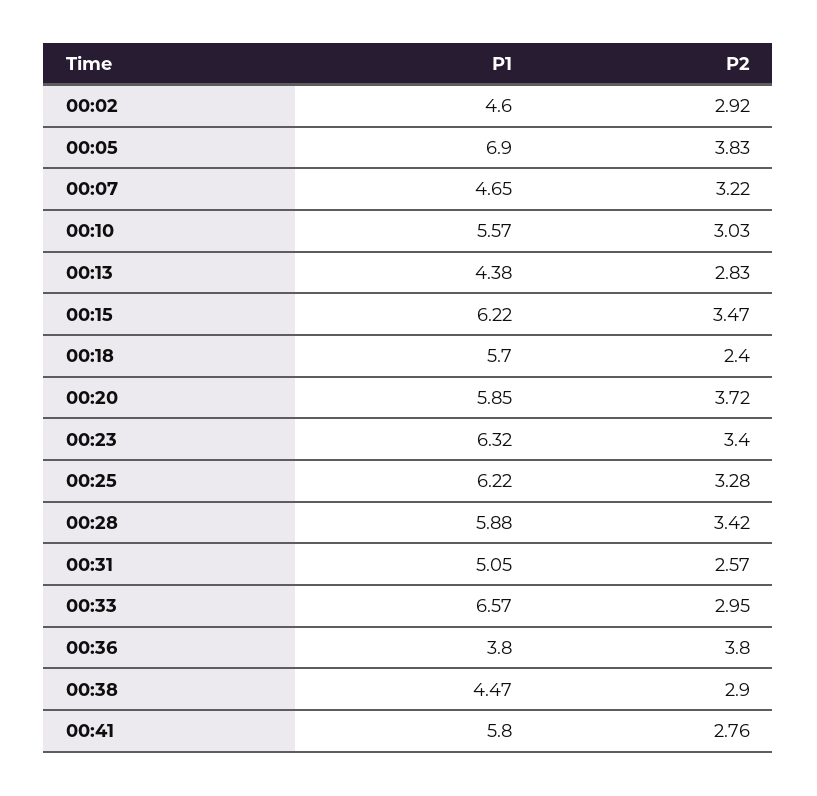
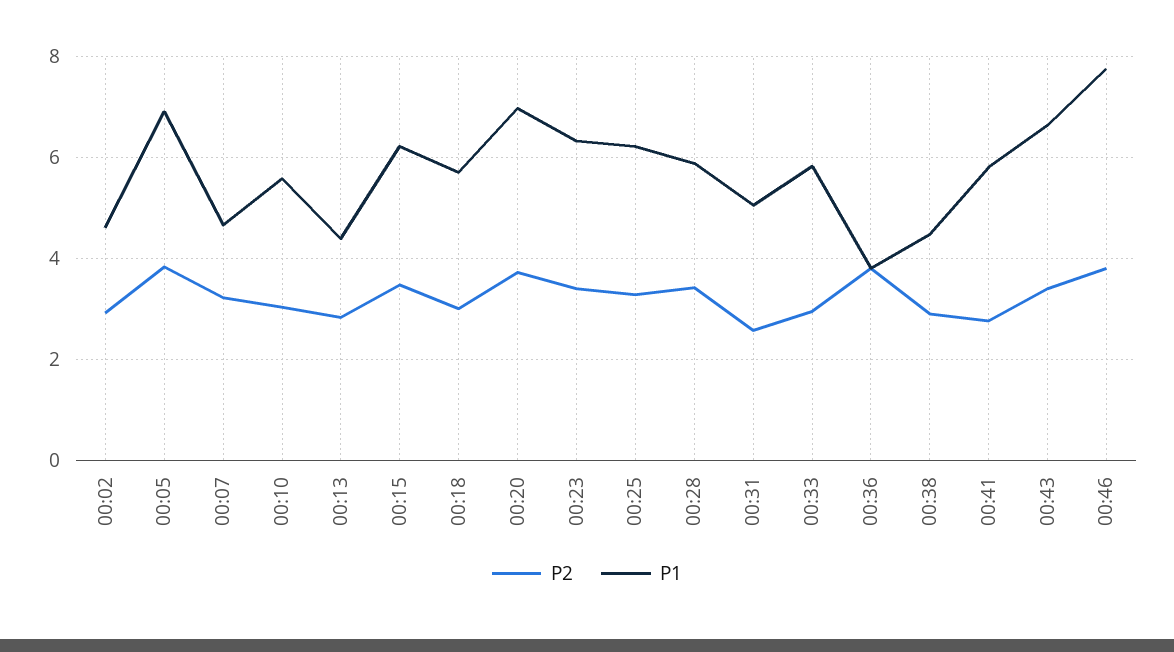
P2, 00:18: 2.4 -> 3
P1, 00:20: 5.85 -> 7
P1, 00:33: 6.57 -> 5.8
P2, 00:43: none -> 3.4
P1, 00:43: none -> 6.6
P2, 00:46: none -> 3.8
P1, 00:46: none -> 7.8

